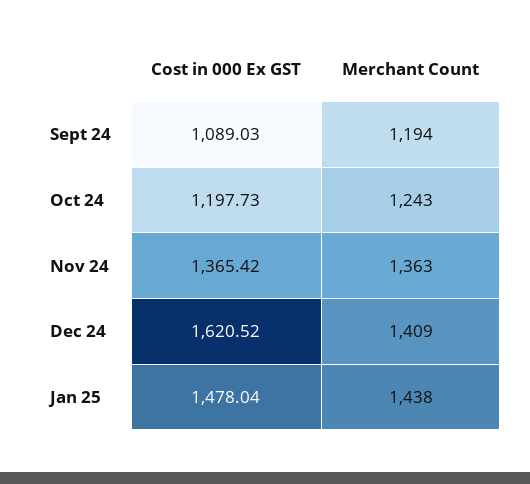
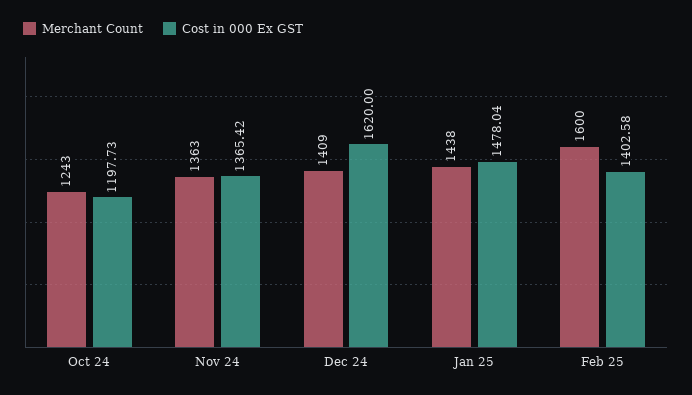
Cost in 000 Ex GST, Sept 24: 1089.03 -> none
Merchant Count, Sept 24: 1194 -> none
Cost in 000 Ex GST, Dec 24: 1620.52 -> 1620
Merchant Count, Feb 25: none -> 1600
Cost in 000 Ex GST, Feb 25: none -> 1402.58

